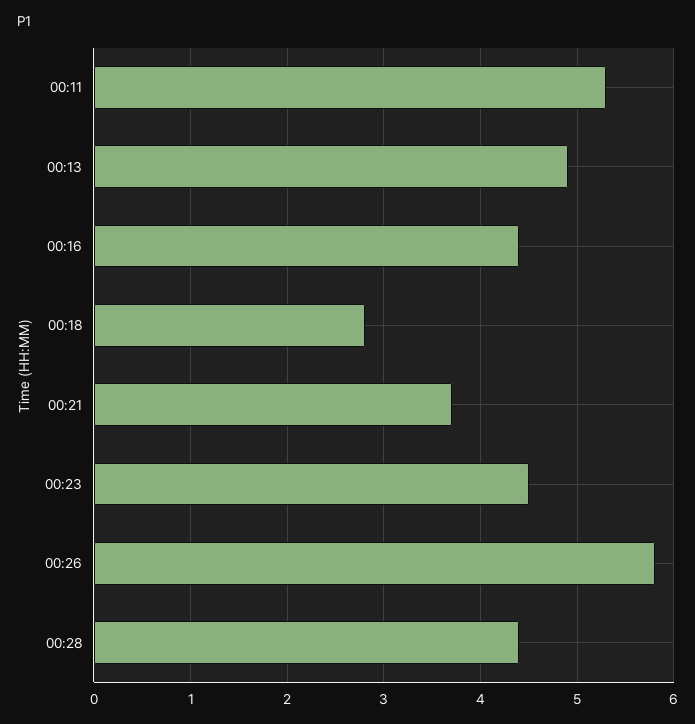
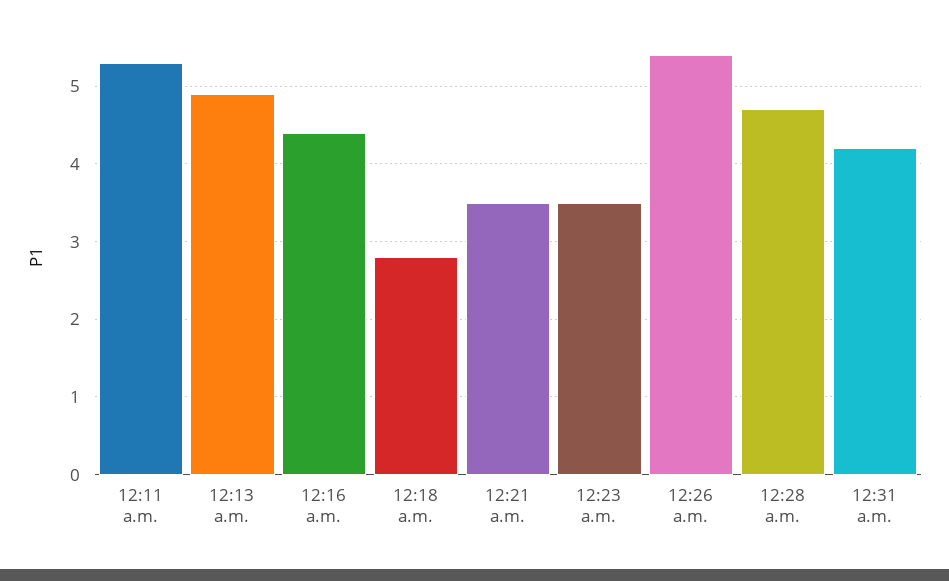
00:21: 3.7 -> 3.5
00:23: 4.5 -> 3.5
00:26: 5.8 -> 5.4
00:28: 4.4 -> 4.7
12:31 a.m.: none -> 4.2

